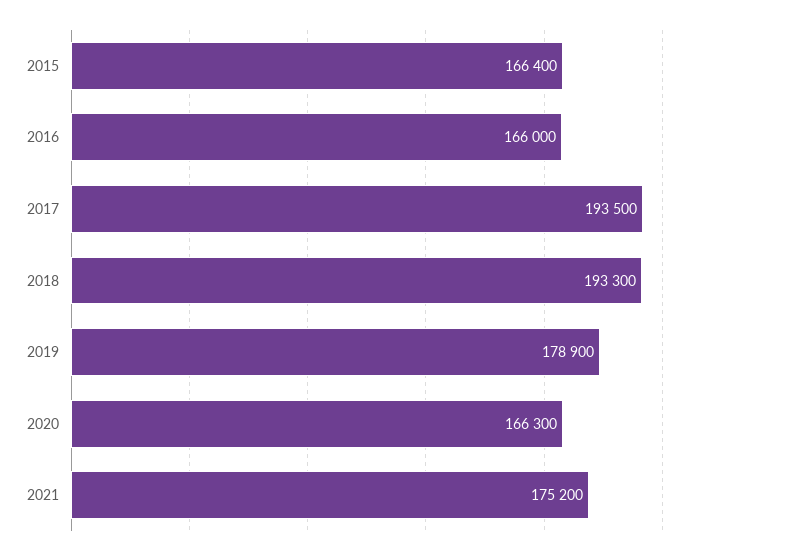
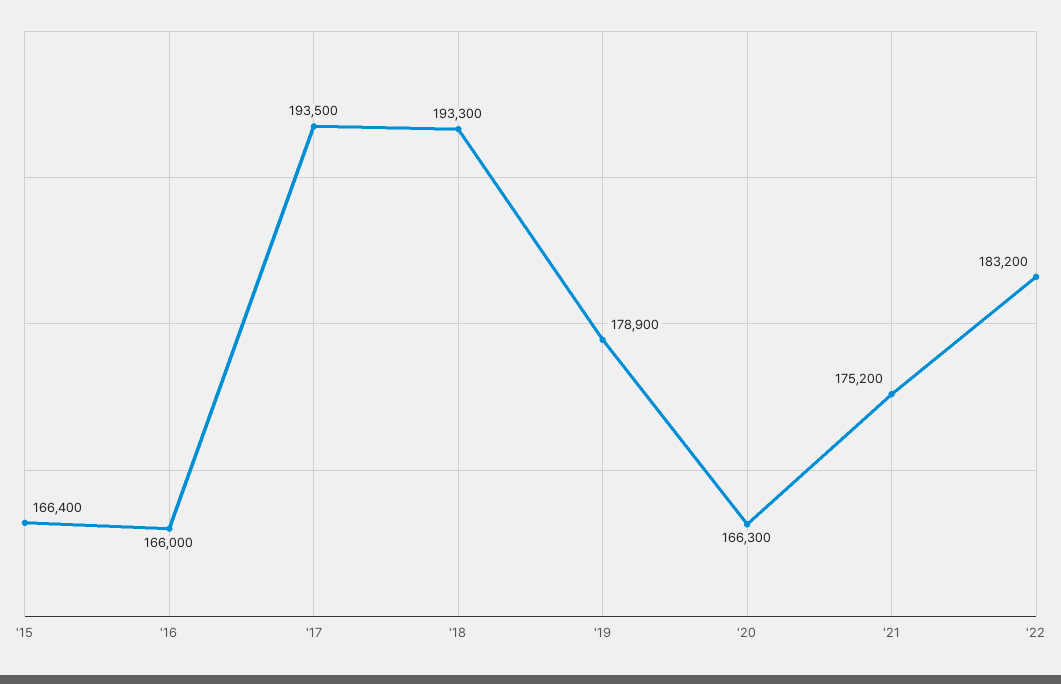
'22: none -> 183200

